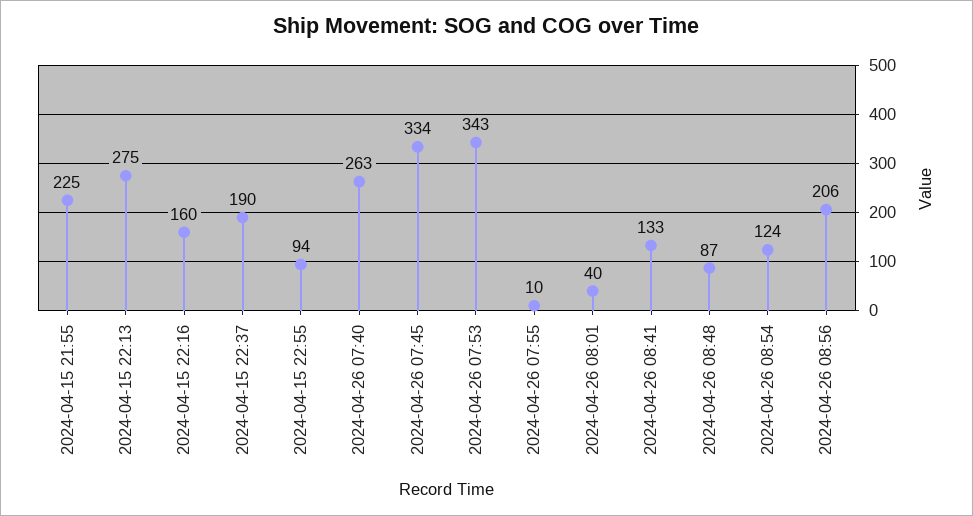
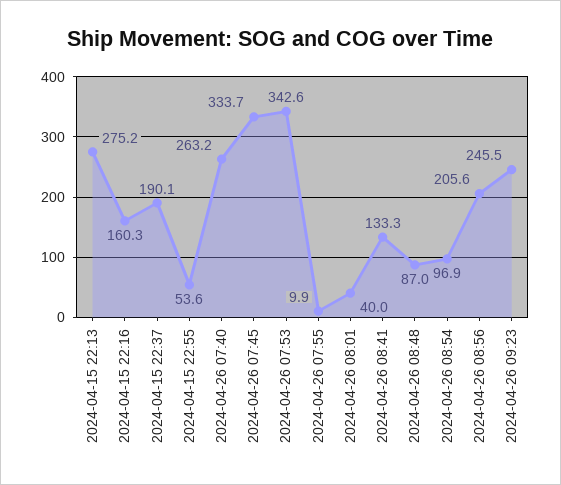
2024-04-15 21:55: 225 -> none
2024-04-15 22:55: 94 -> 53.6
2024-04-26 08:54: 124 -> 96.9
2024-04-26 09:23: none -> 245.5

